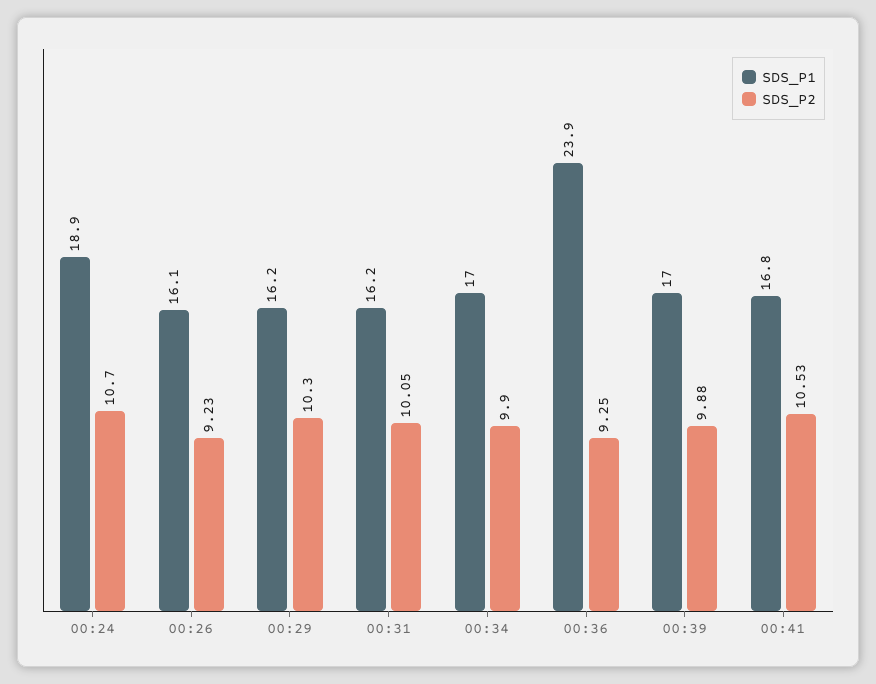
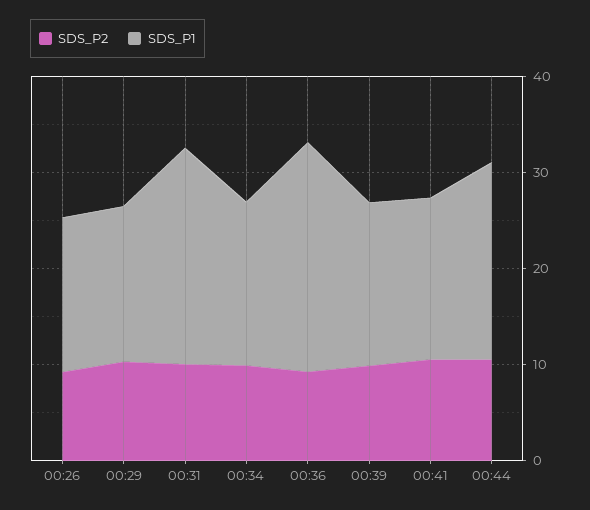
SDS_P1, 00:24: 18.9 -> none
SDS_P2, 00:24: 10.7 -> none
SDS_P1, 00:31: 16.2 -> 22
SDS_P2, 00:44: none -> 10
SDS_P1, 00:44: none -> 20

